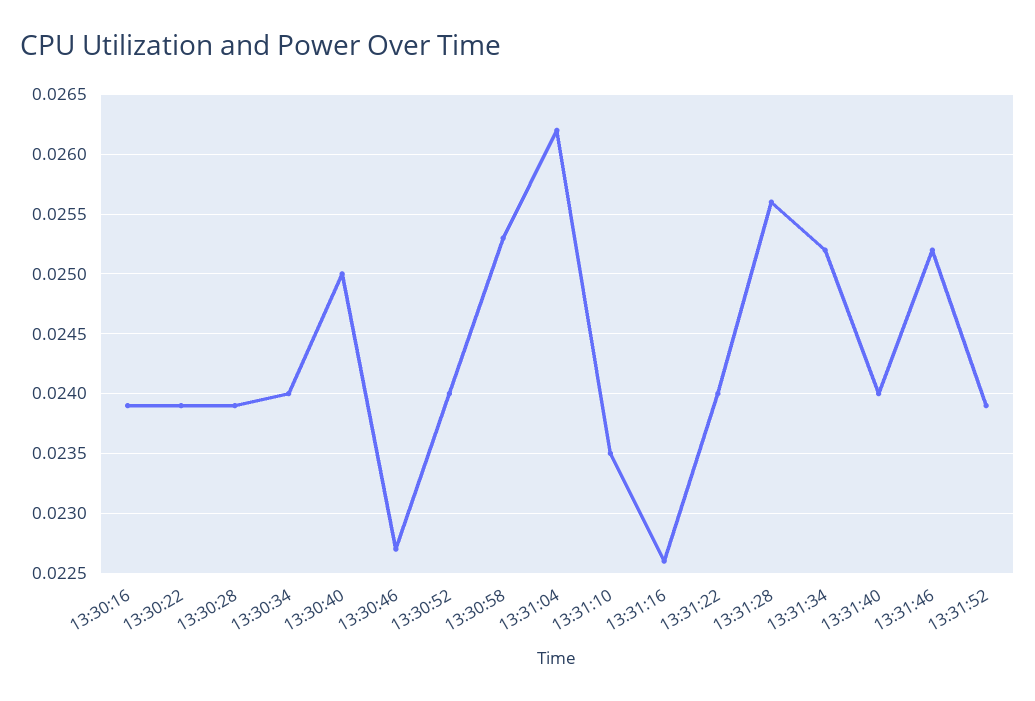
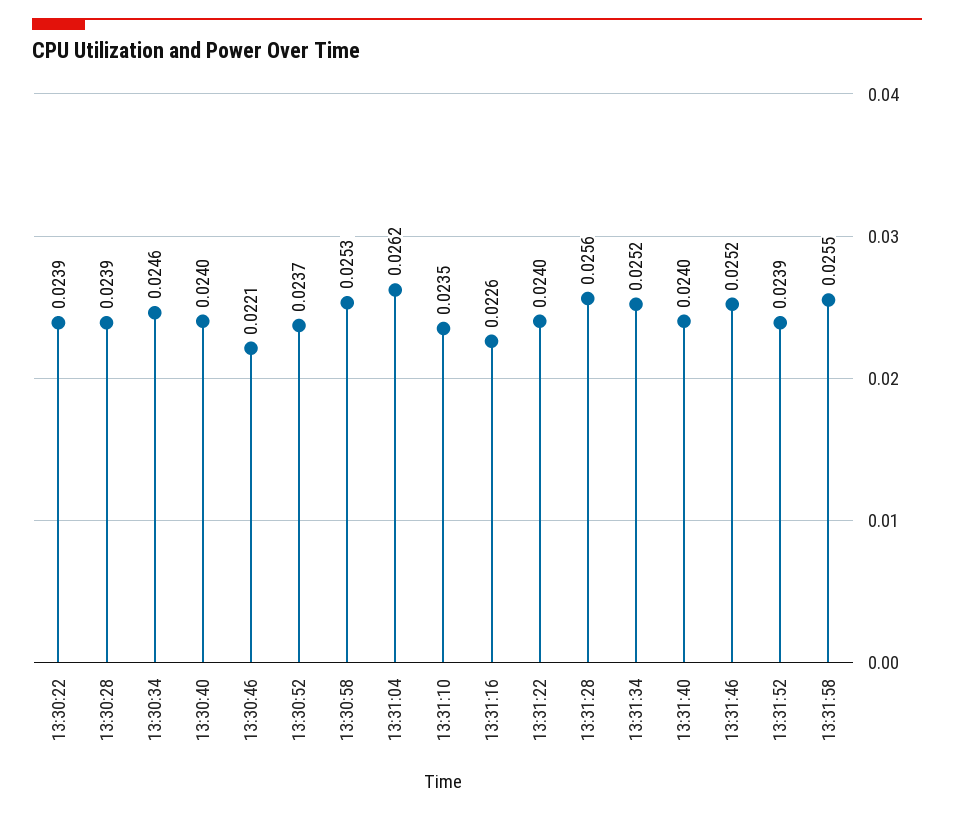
13:30:16: 0.0239 -> none
13:30:34: 0.024 -> 0.0246
13:30:40: 0.025 -> 0.024
13:30:46: 0.0227 -> 0.0221
13:30:52: 0.024 -> 0.0237
13:31:58: none -> 0.0255

